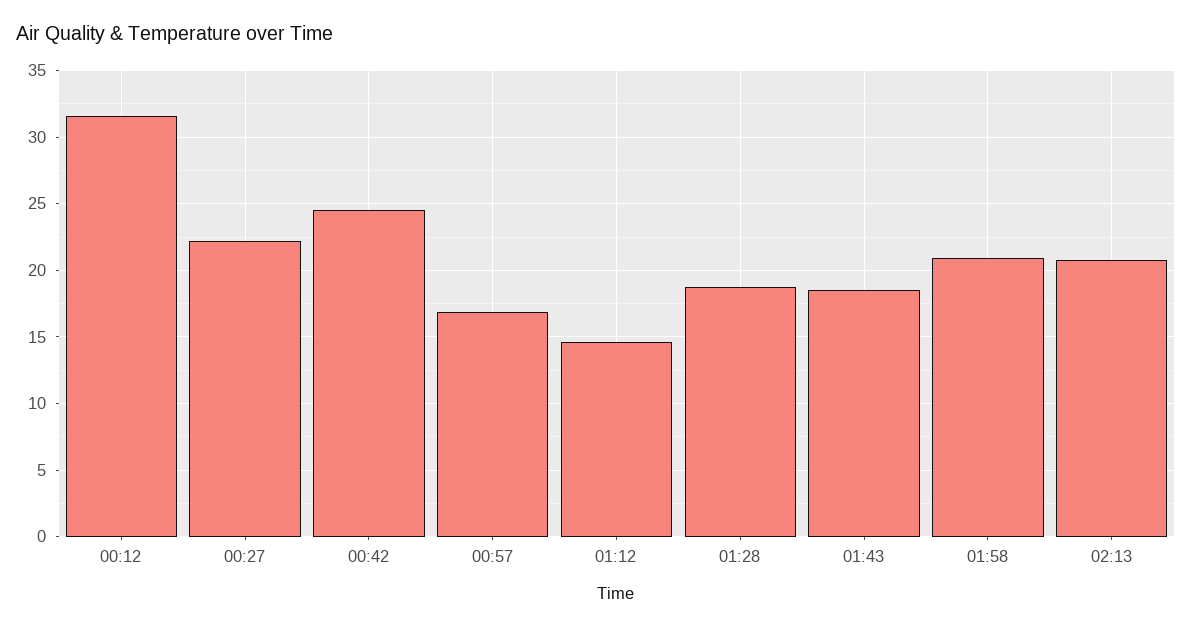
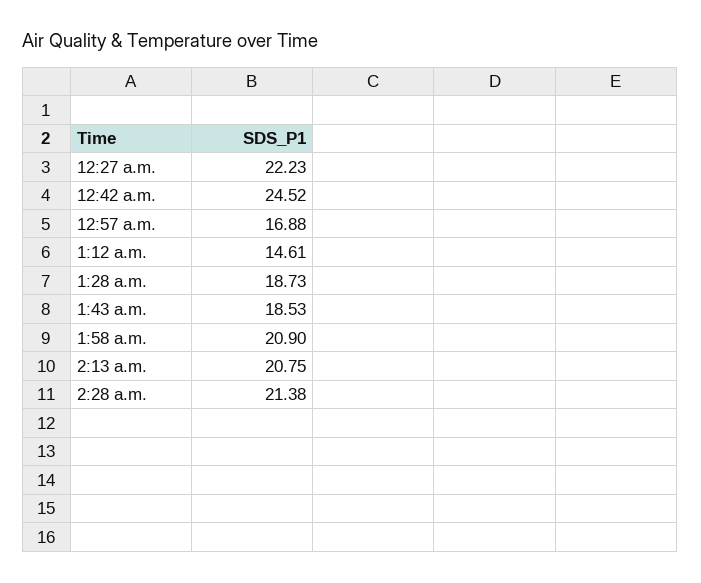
00:12: 31.5 -> none
2:28 a.m.: none -> 21.38

